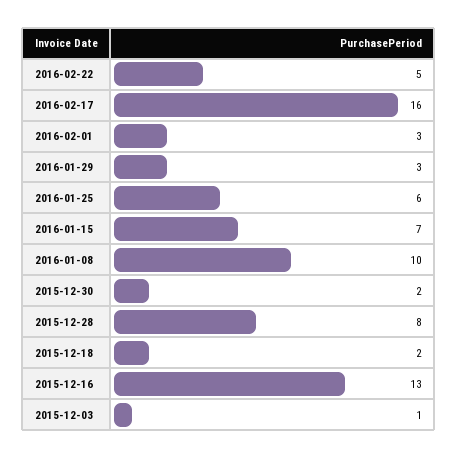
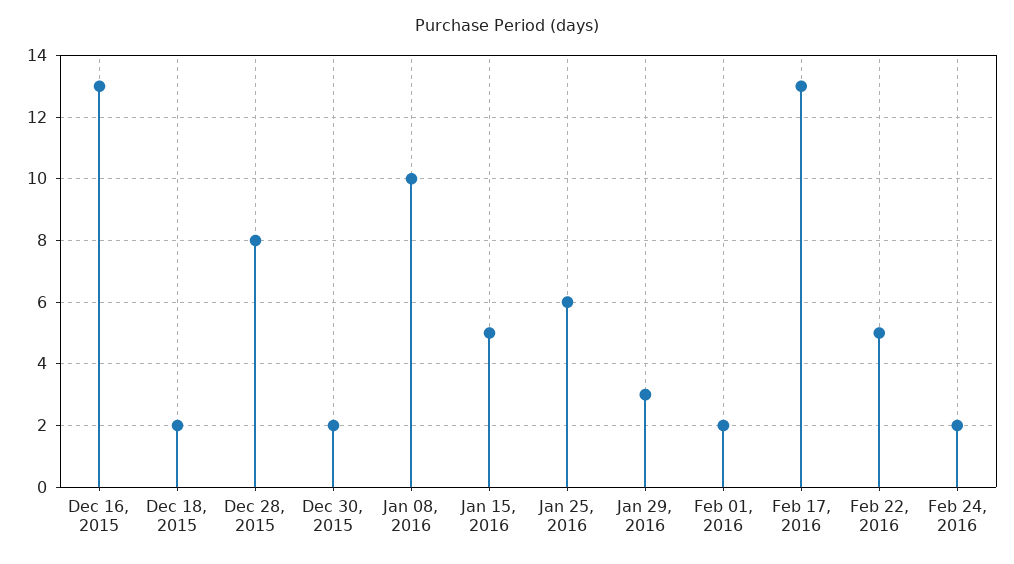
2016-02-17: 16 -> 13
2016-02-01: 3 -> 2
2016-01-15: 7 -> 5
2015-12-03: 1 -> none
Feb 24, 2016: none -> 2

